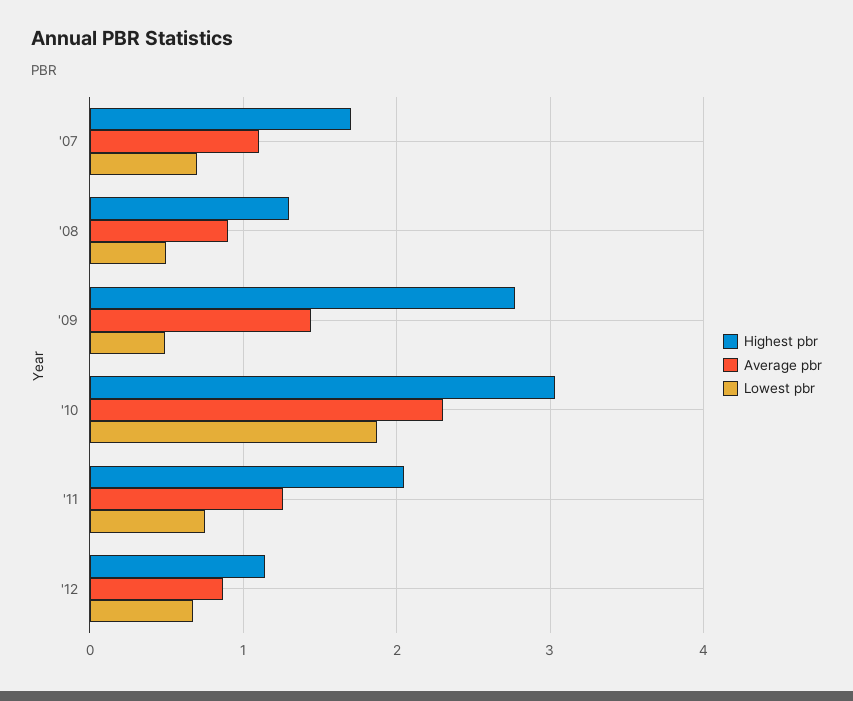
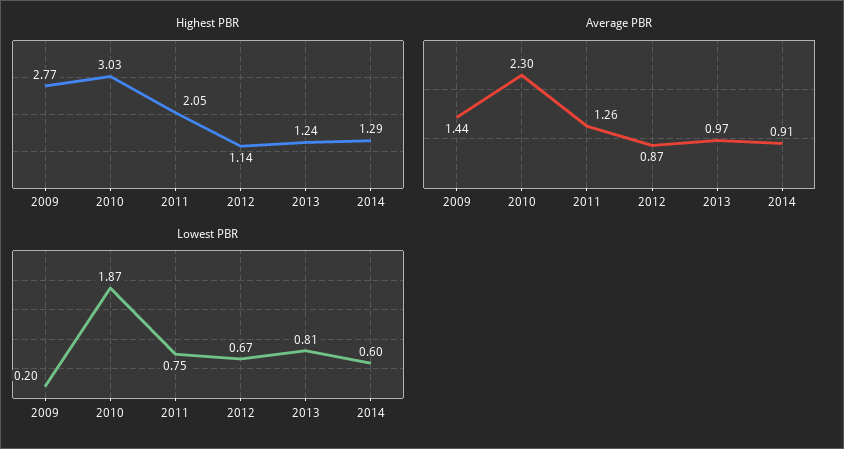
Highest pbr, '07: 1.7 -> none
Average pbr, '07: 1.1 -> none
Lowest pbr, '07: 0.7 -> none
Highest pbr, '08: 1.3 -> none
Average pbr, '08: 0.9 -> none
Lowest pbr, '08: 0.5 -> none
Lowest pbr, '09: 0.5 -> 0.2
Highest pbr, 2013: none -> 1.24
Highest pbr, 2014: none -> 1.29
Average pbr, 2013: none -> 0.97
Average pbr, 2014: none -> 0.91
Lowest pbr, 2013: none -> 0.81
Lowest pbr, 2014: none -> 0.6

